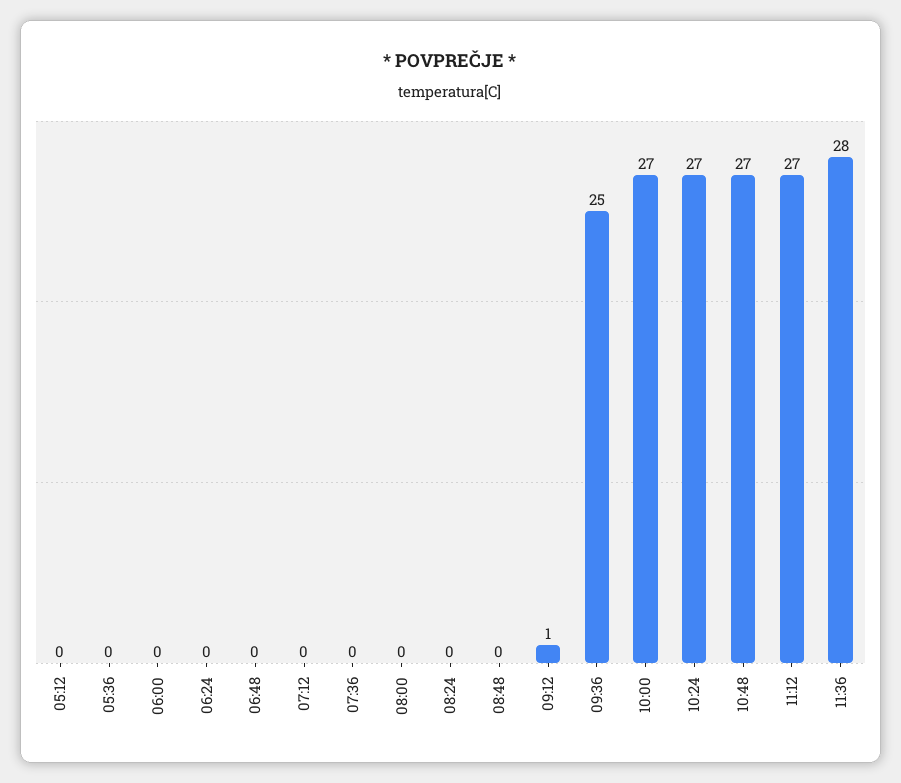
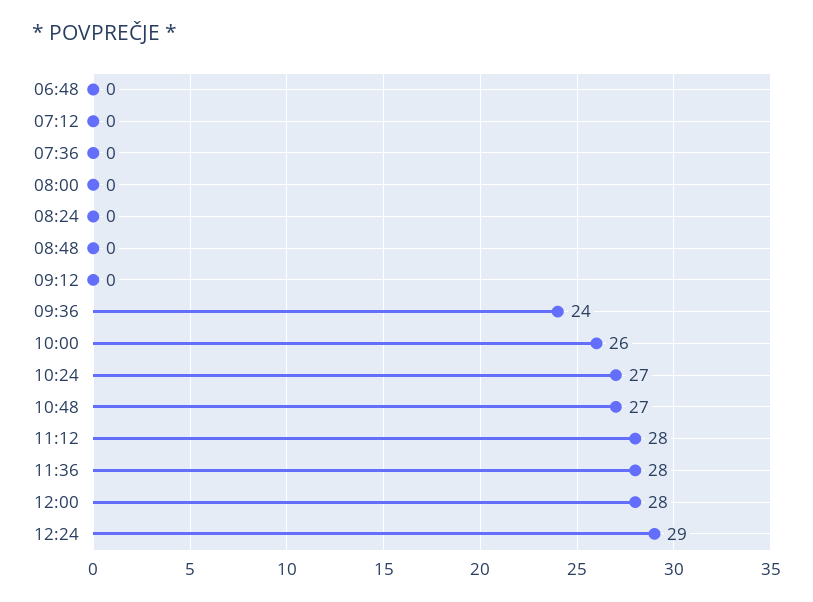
05:12: 0 -> none
05:36: 0 -> none
06:00: 0 -> none
06:24: 0 -> none
09:12: 1 -> 0
09:36: 25 -> 24
10:00: 27 -> 26
11:12: 27 -> 28
12:00: none -> 28
12:24: none -> 29

